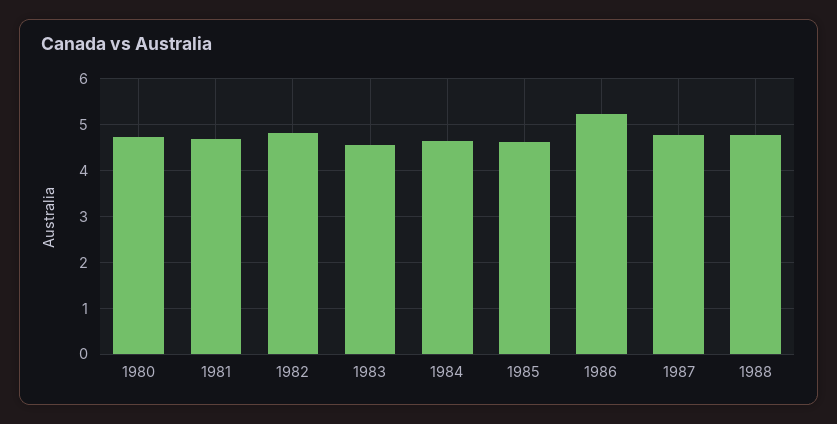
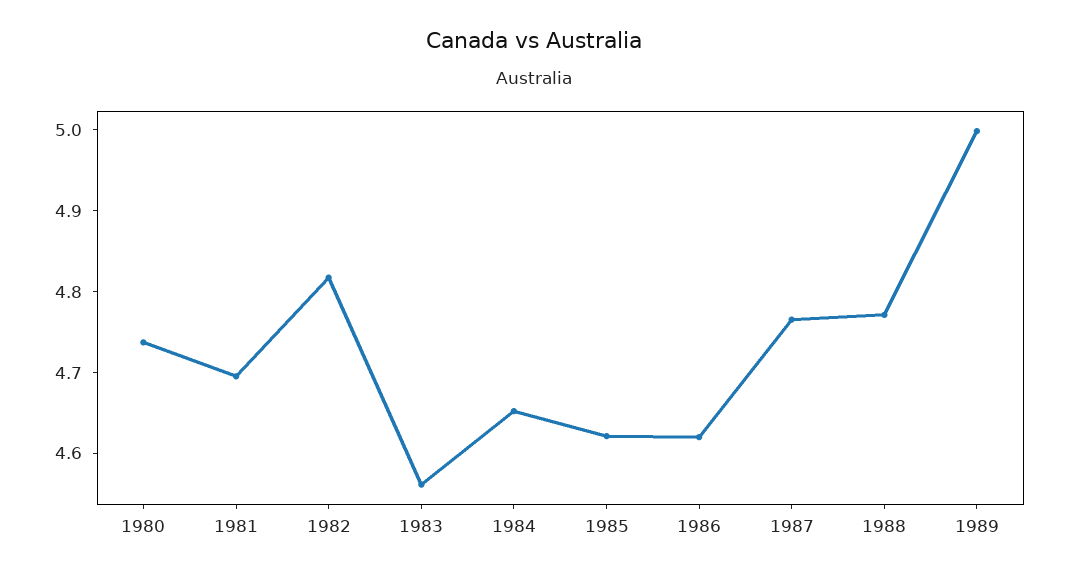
1986: 5.2 -> 4.62
1989: none -> 5

